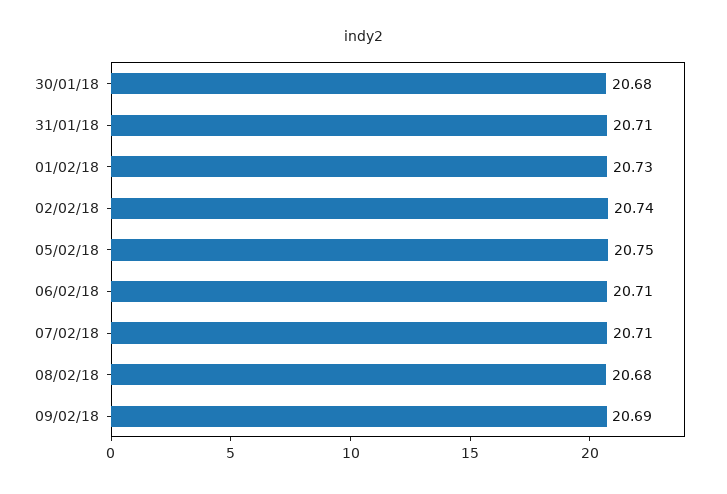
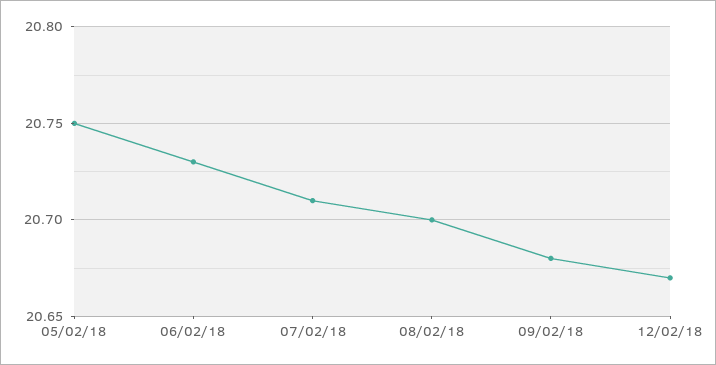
30/01/18: 20.68 -> none
31/01/18: 20.71 -> none
01/02/18: 20.73 -> none
02/02/18: 20.74 -> none
06/02/18: 20.71 -> 20.73
08/02/18: 20.68 -> 20.7
09/02/18: 20.69 -> 20.68
12/02/18: none -> 20.67

